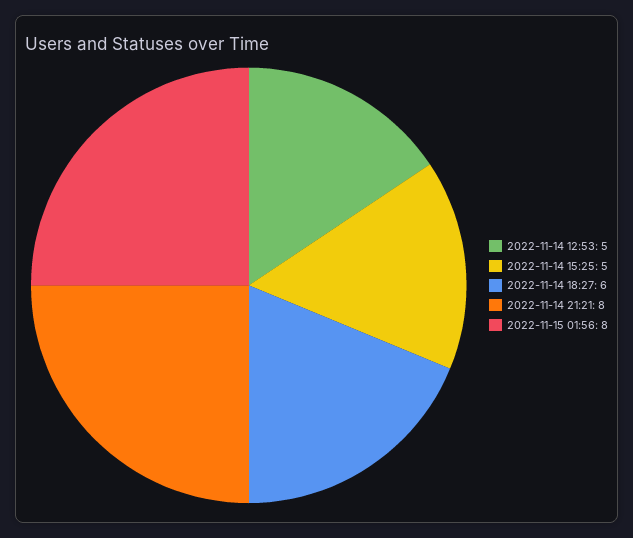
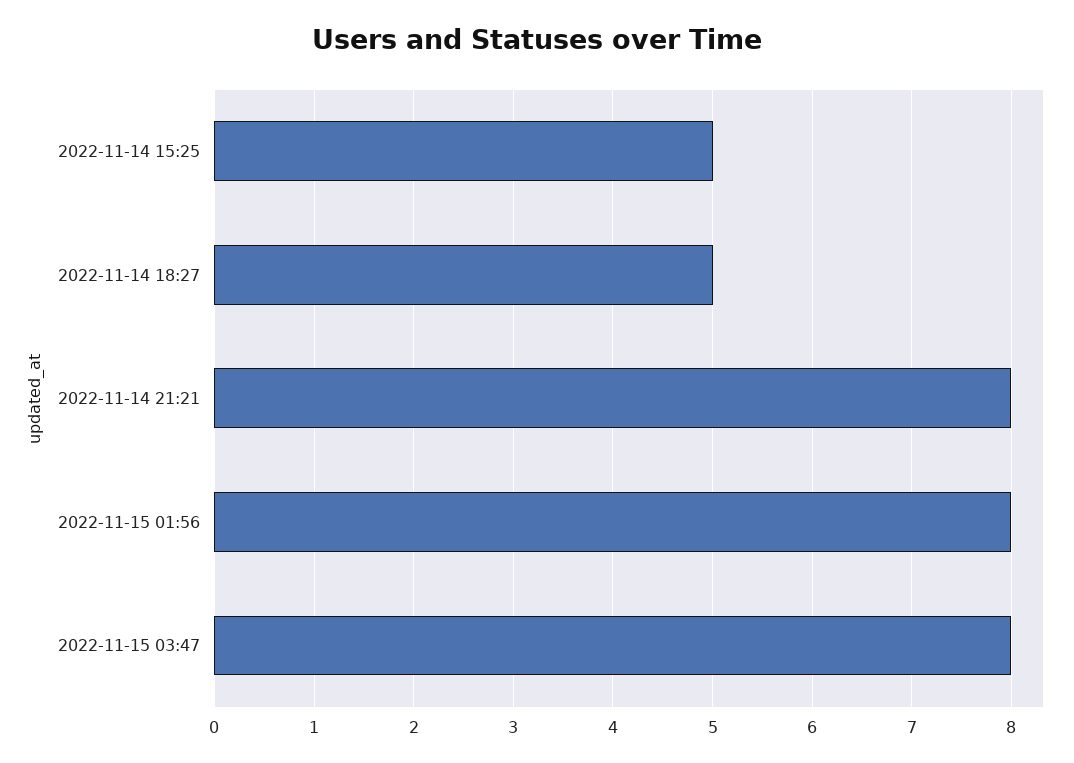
2022-11-14 12:53: 5 -> none
2022-11-14 18:27: 6 -> 5
2022-11-15 03:47: none -> 8

